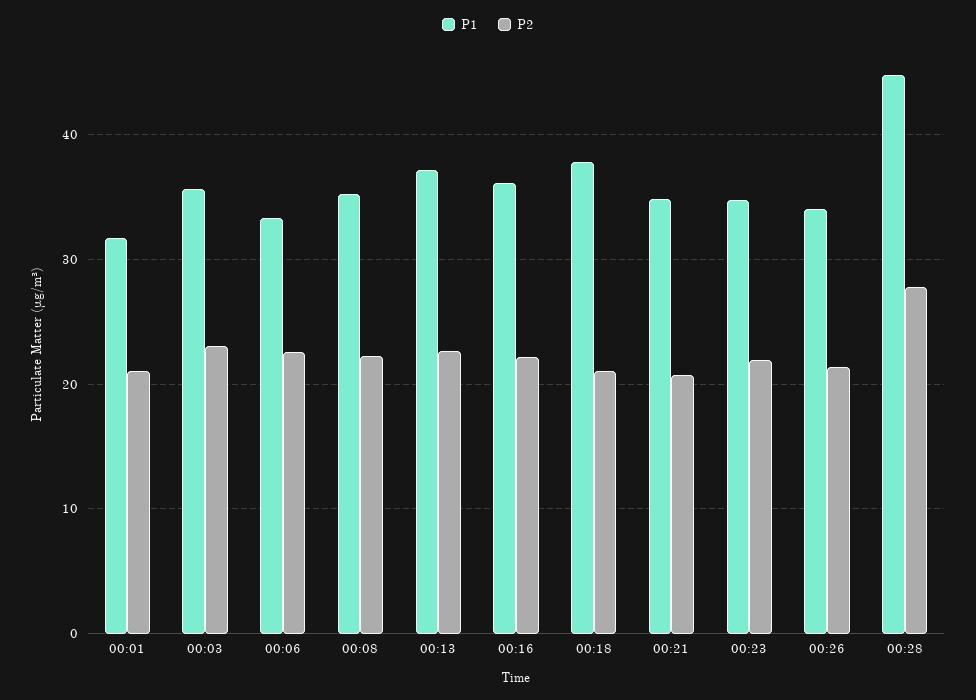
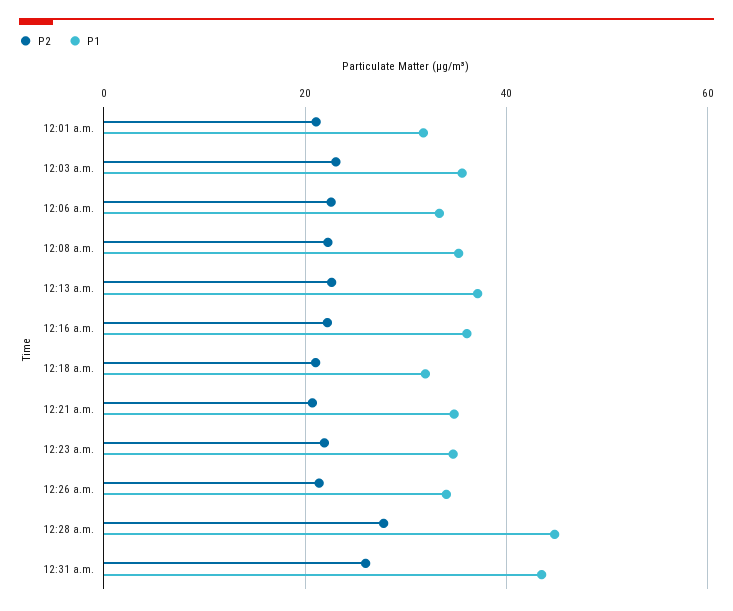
P1, 00:18: 38 -> 32
P2, 12:31 a.m.: none -> 26
P1, 12:31 a.m.: none -> 44

